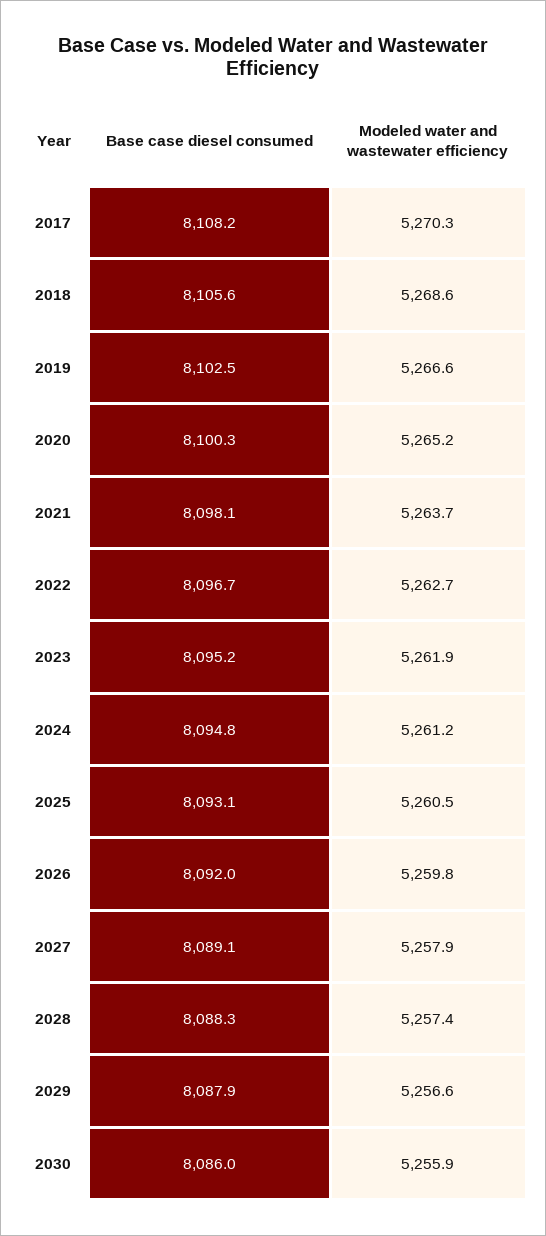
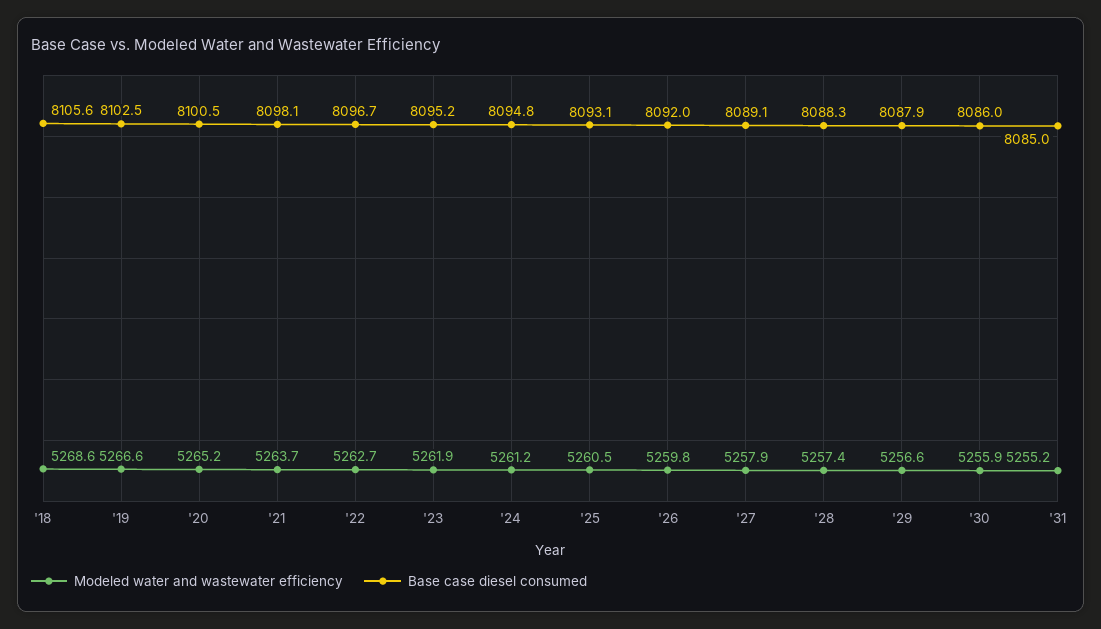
Base case diesel consumed, 2017: 8108.2 -> none
Modeled water and wastewater efficiency, 2017: 5270.3 -> none
Base case diesel consumed, 2020: 8100.3 -> 8100.5
Modeled water and wastewater efficiency, '31: none -> 5255.2
Base case diesel consumed, '31: none -> 8085

